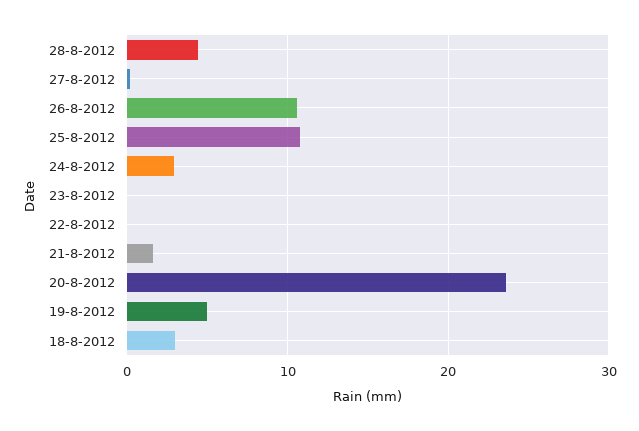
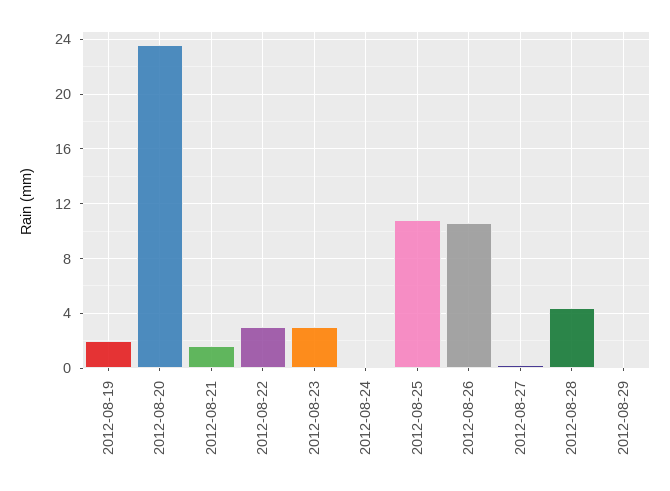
24-8-2012: 3 -> 0
23-8-2012: 0 -> 3
22-8-2012: 0 -> 3
19-8-2012: 5 -> 2
18-8-2012: 3 -> none
2012-08-29: none -> 0

